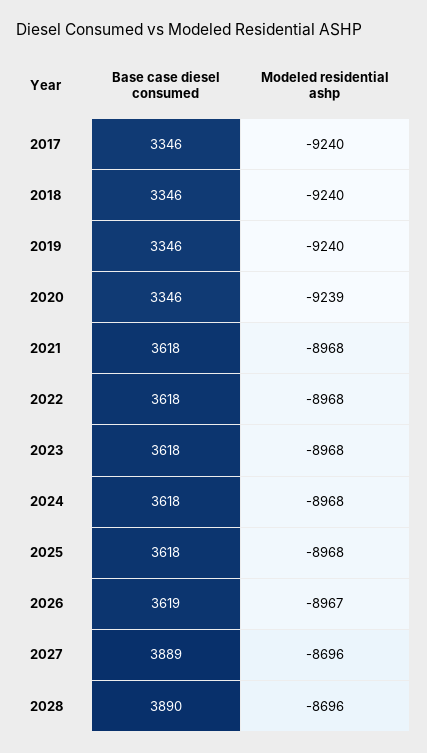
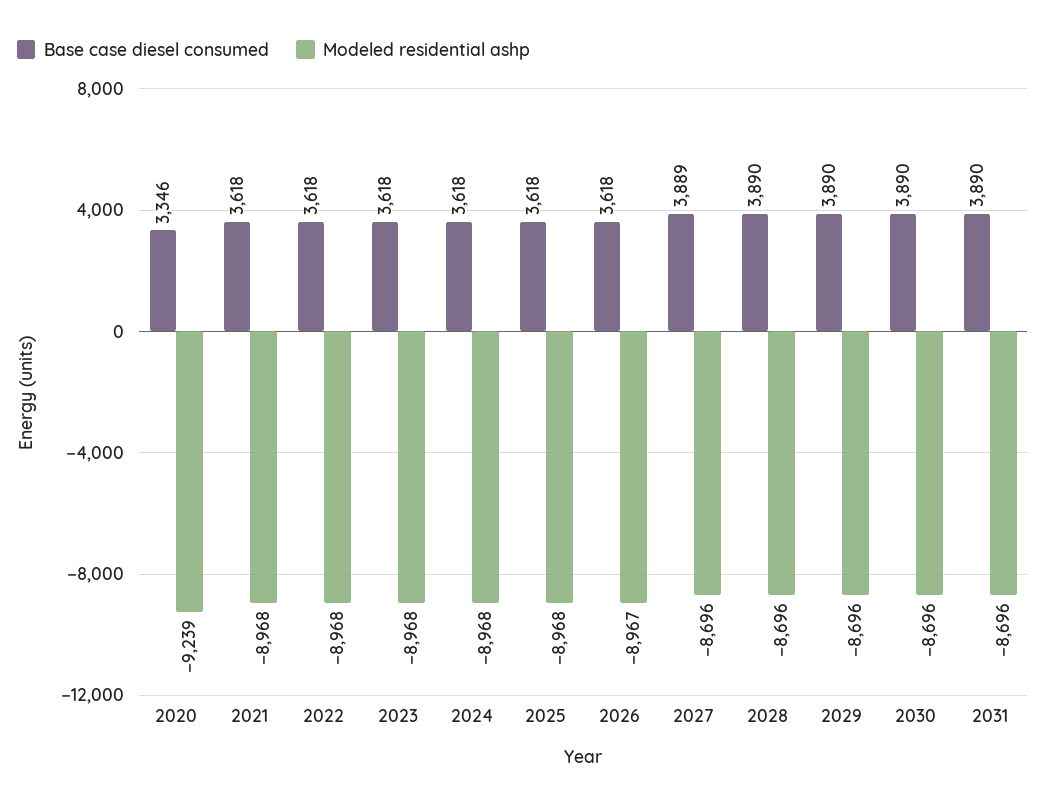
Base case diesel consumed, 2017: 3346 -> none
Modeled residential ashp, 2017: -9240 -> none
Base case diesel consumed, 2018: 3346 -> none
Modeled residential ashp, 2018: -9240 -> none
Base case diesel consumed, 2019: 3346 -> none
Modeled residential ashp, 2019: -9240 -> none
Base case diesel consumed, 2026: 3619 -> 3618
Base case diesel consumed, 2029: none -> 3890
Modeled residential ashp, 2029: none -> -8696
Base case diesel consumed, 2030: none -> 3890
Modeled residential ashp, 2030: none -> -8696
Base case diesel consumed, 2031: none -> 3890
Modeled residential ashp, 2031: none -> -8696

